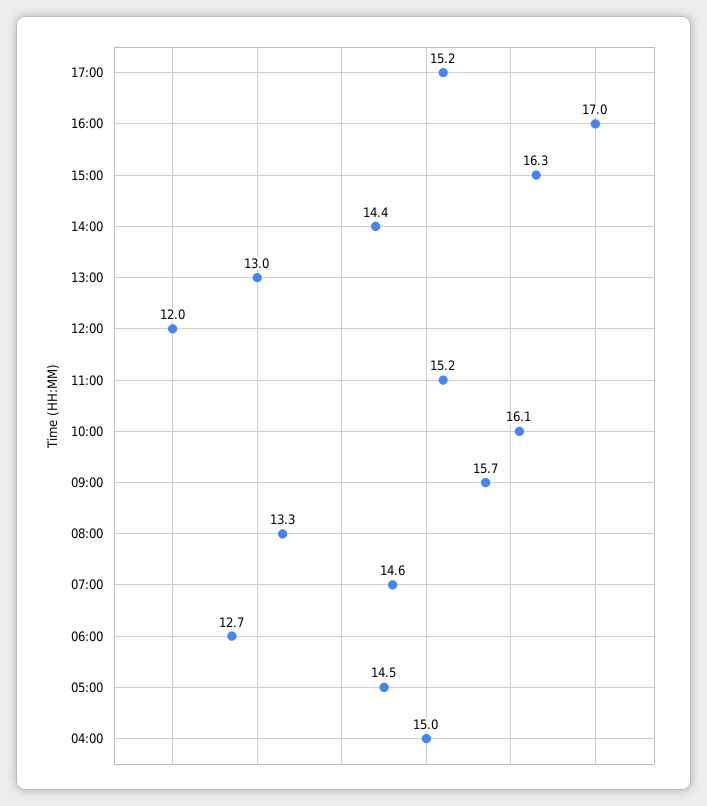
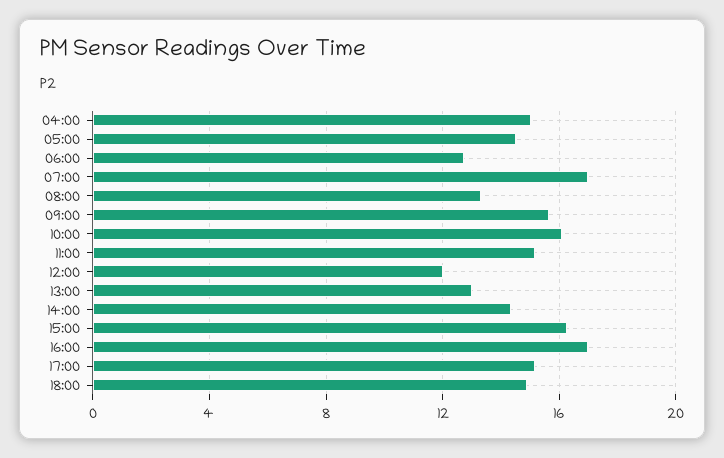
07:00: 14.6 -> 17
18:00: none -> 15

